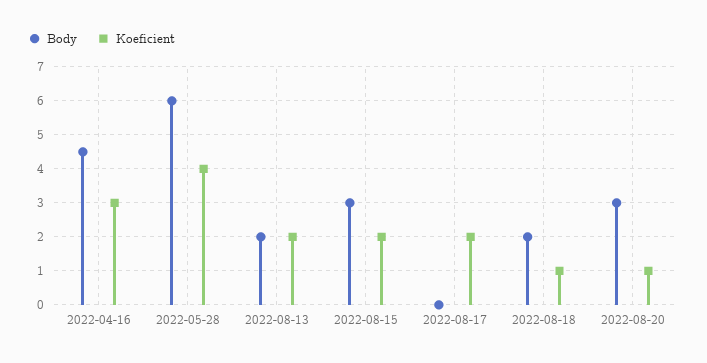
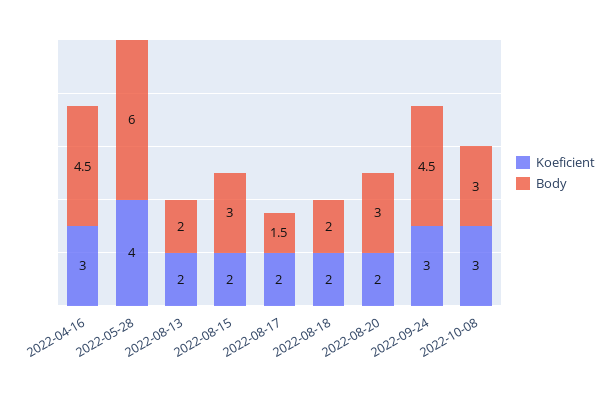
Body, 2022-08-17: 0 -> 1.5
Koeficient, 2022-08-18: 1 -> 2
Koeficient, 2022-08-20: 1 -> 2
Koeficient, 2022-09-24: none -> 3
Body, 2022-09-24: none -> 4.5
Koeficient, 2022-10-08: none -> 3
Body, 2022-10-08: none -> 3

